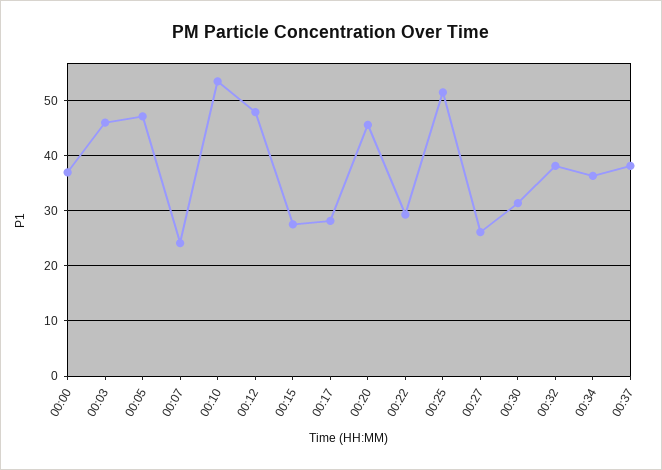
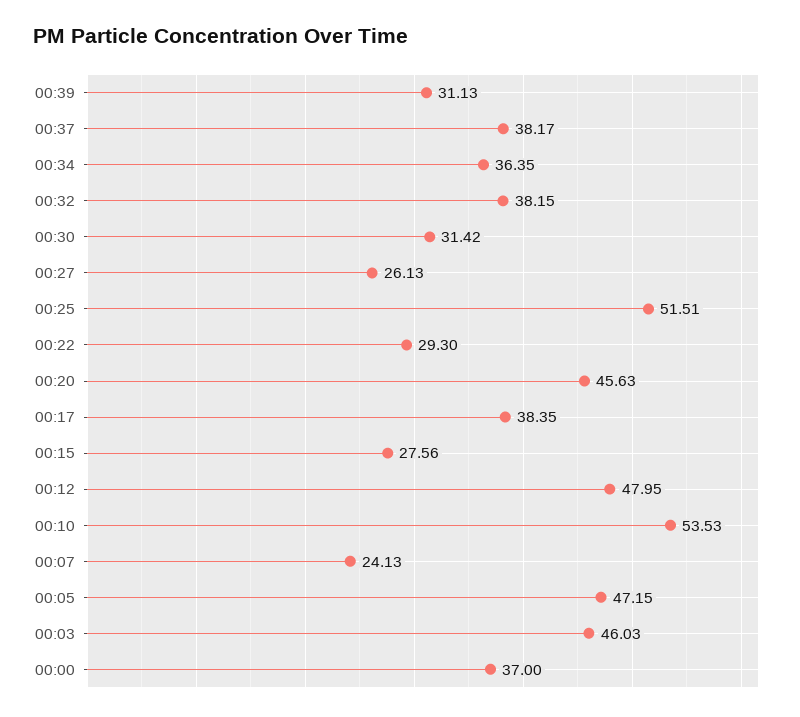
00:17: 28 -> 38.35
00:39: none -> 31.13

